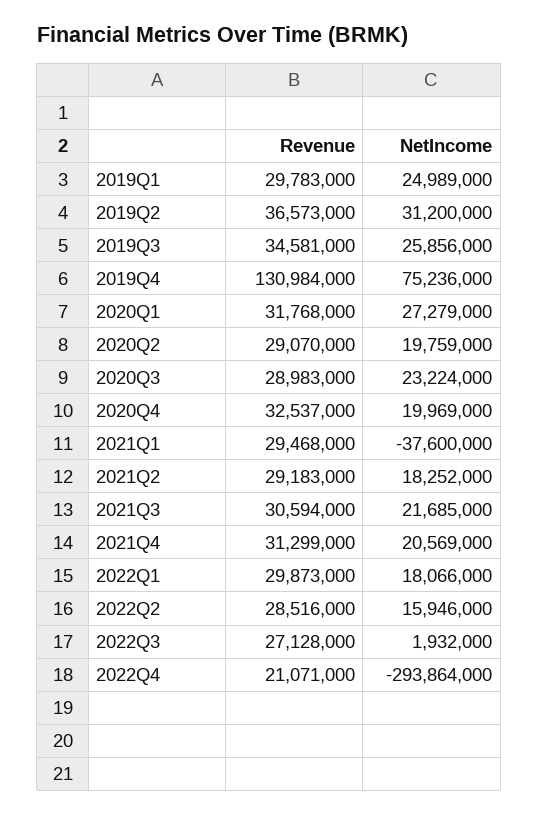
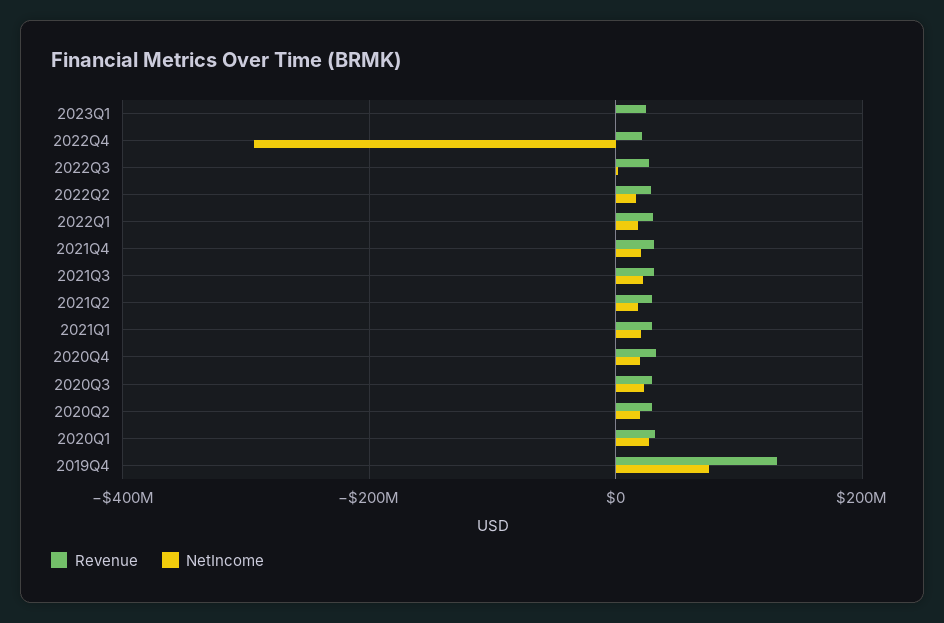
Revenue, 2019Q1: 29783000 -> none
NetIncome, 2019Q1: 24989000 -> none
Revenue, 2019Q2: 36573000 -> none
NetIncome, 2019Q2: 31200000 -> none
Revenue, 2019Q3: 34581000 -> none
NetIncome, 2019Q3: 25856000 -> none
NetIncome, 2021Q1: -37600000 -> 20000000
Revenue, 2023Q1: none -> 20000000
NetIncome, 2023Q1: none -> 0

